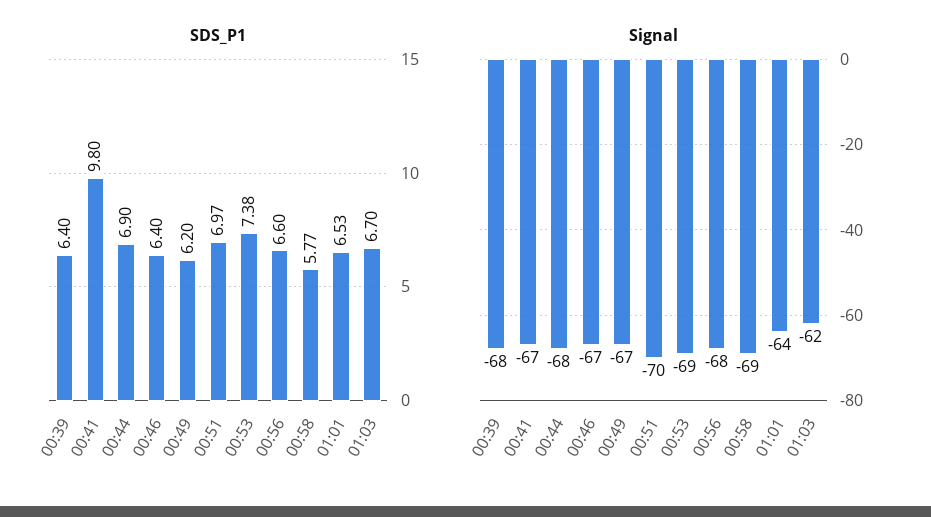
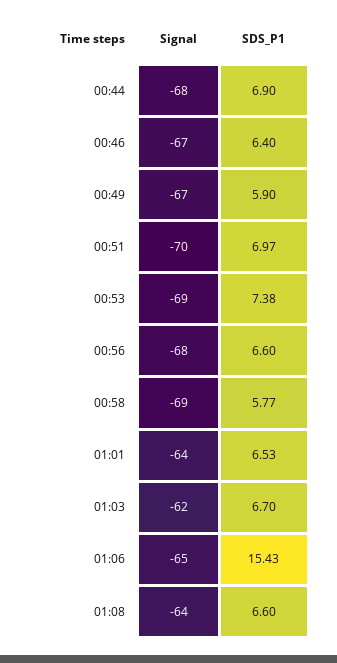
SDS_P1, 00:39: 6.4 -> none
SDS_P1, 00:41: 9.8 -> none
SDS_P1, 00:49: 6.2 -> 5.9
Signal, 00:39: -68 -> none
Signal, 00:41: -67 -> none
Signal, 01:06: none -> -65
SDS_P1, 01:06: none -> 15.43
Signal, 01:08: none -> -64
SDS_P1, 01:08: none -> 6.6

